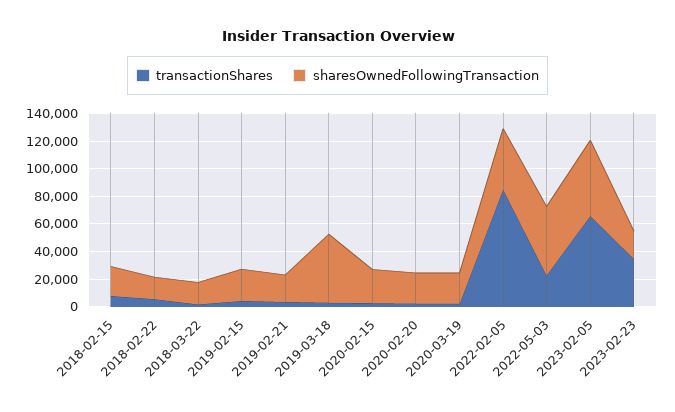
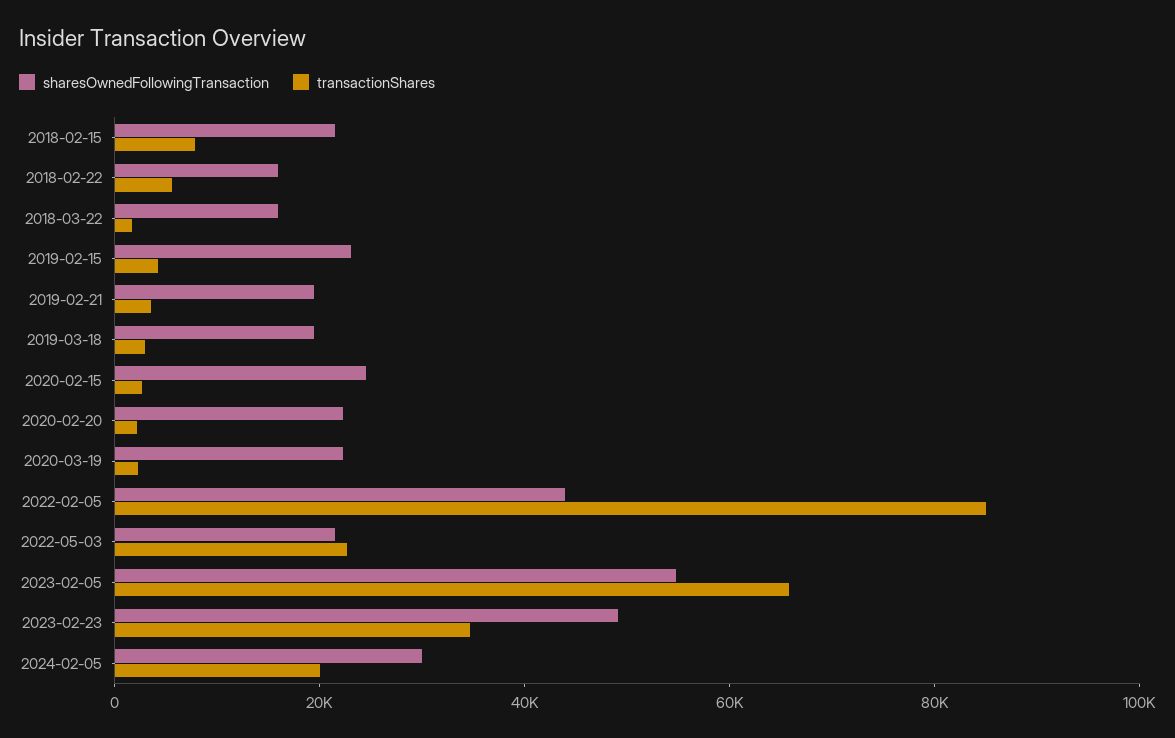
sharesOwnedFollowingTransaction, 2019-03-18: 50000 -> 20000
sharesOwnedFollowingTransaction, 2022-05-03: 50000 -> 20000
sharesOwnedFollowingTransaction, 2023-02-23: 20000 -> 50000
sharesOwnedFollowingTransaction, 2024-02-05: none -> 30000
transactionShares, 2024-02-05: none -> 20000

